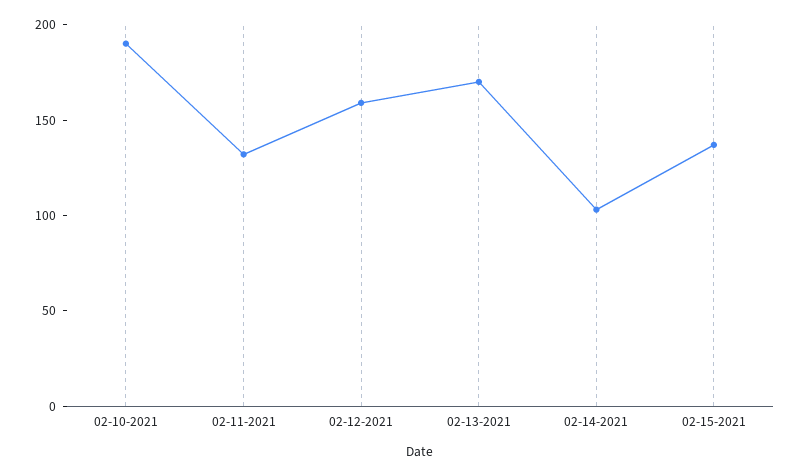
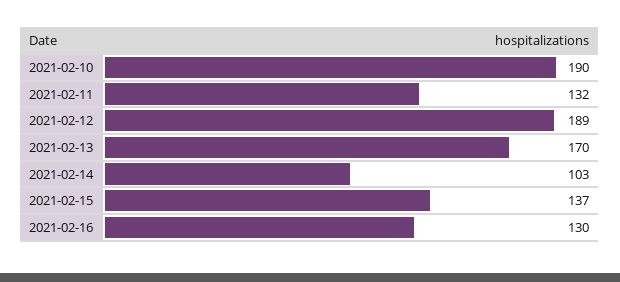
02-12-2021: 160 -> 189
2021-02-16: none -> 130

